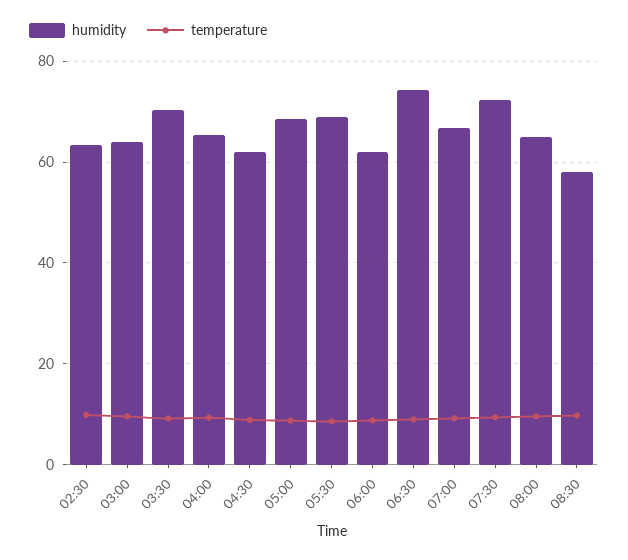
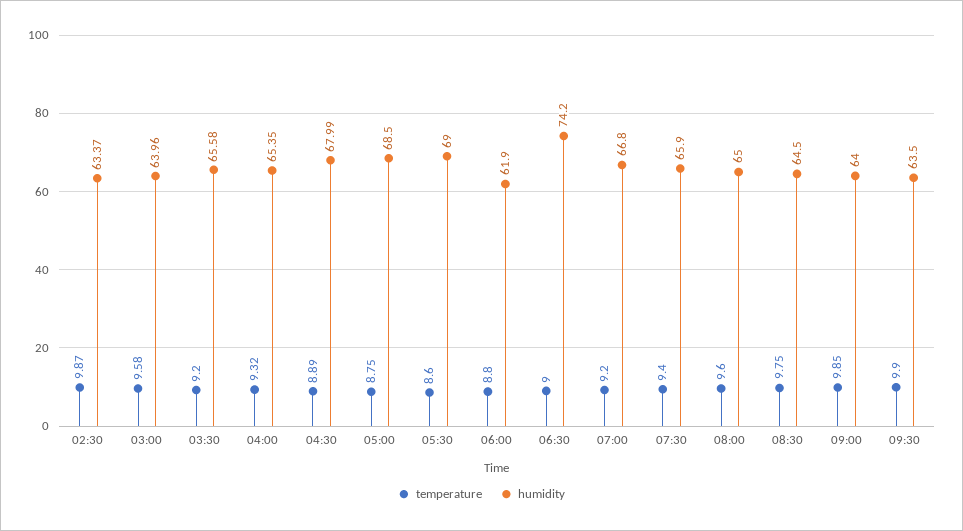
humidity, 03:30: 70 -> 65.58
humidity, 04:30: 62 -> 67.99
humidity, 07:30: 72 -> 65.9
humidity, 08:30: 58 -> 64.5
temperature, 09:00: none -> 9.85
humidity, 09:00: none -> 64
temperature, 09:30: none -> 9.9
humidity, 09:30: none -> 63.5

